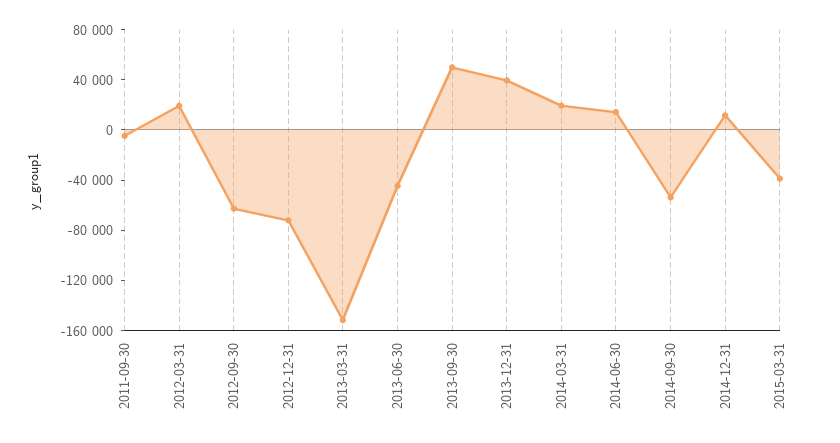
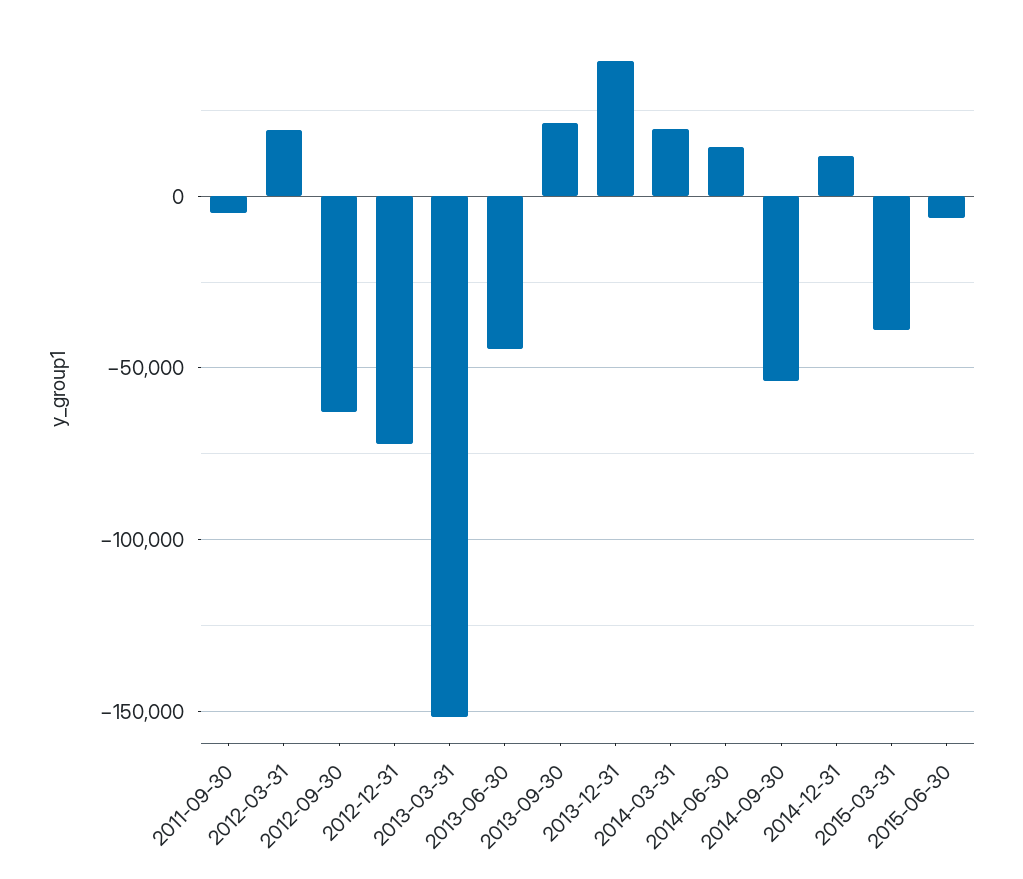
2013-09-30: 50000 -> 20000
2015-06-30: none -> -5000

